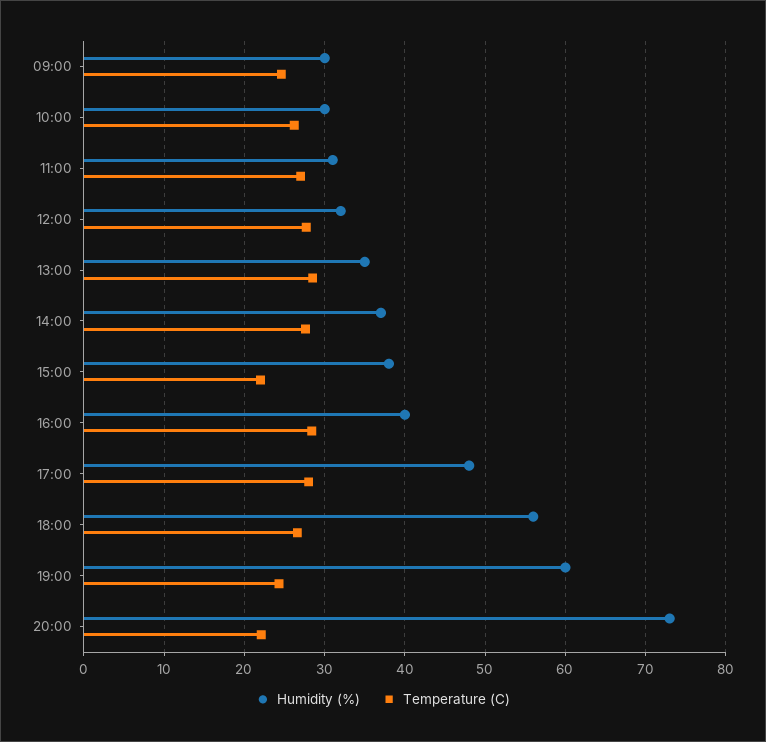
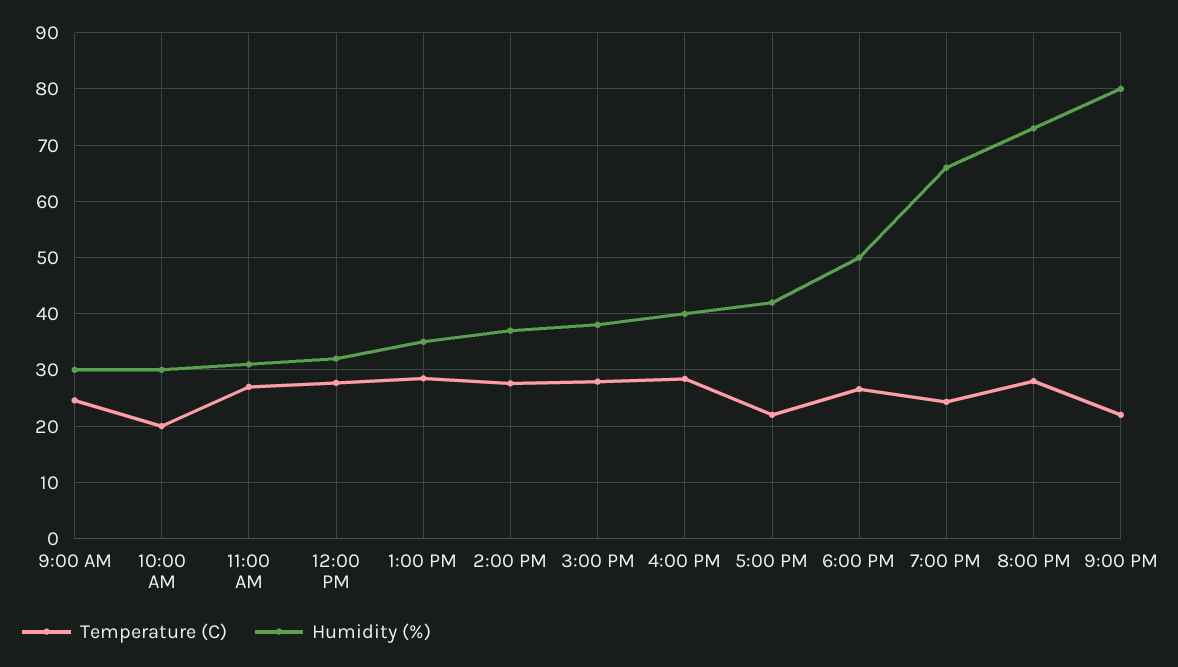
Temperature (C), 10:00: 26 -> 20
Temperature (C), 15:00: 22 -> 28
Humidity (%), 17:00: 48 -> 42
Temperature (C), 17:00: 28 -> 22
Humidity (%), 18:00: 56 -> 50
Humidity (%), 19:00: 60 -> 66
Temperature (C), 20:00: 22 -> 28
Temperature (C), 9:00 PM: none -> 22
Humidity (%), 9:00 PM: none -> 80

